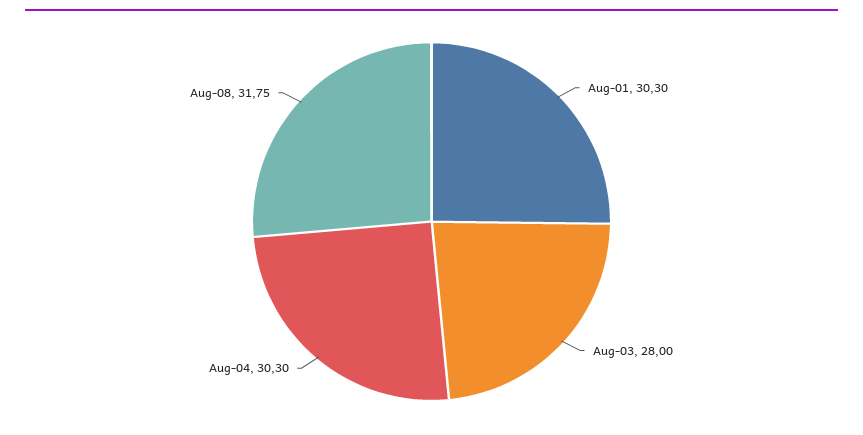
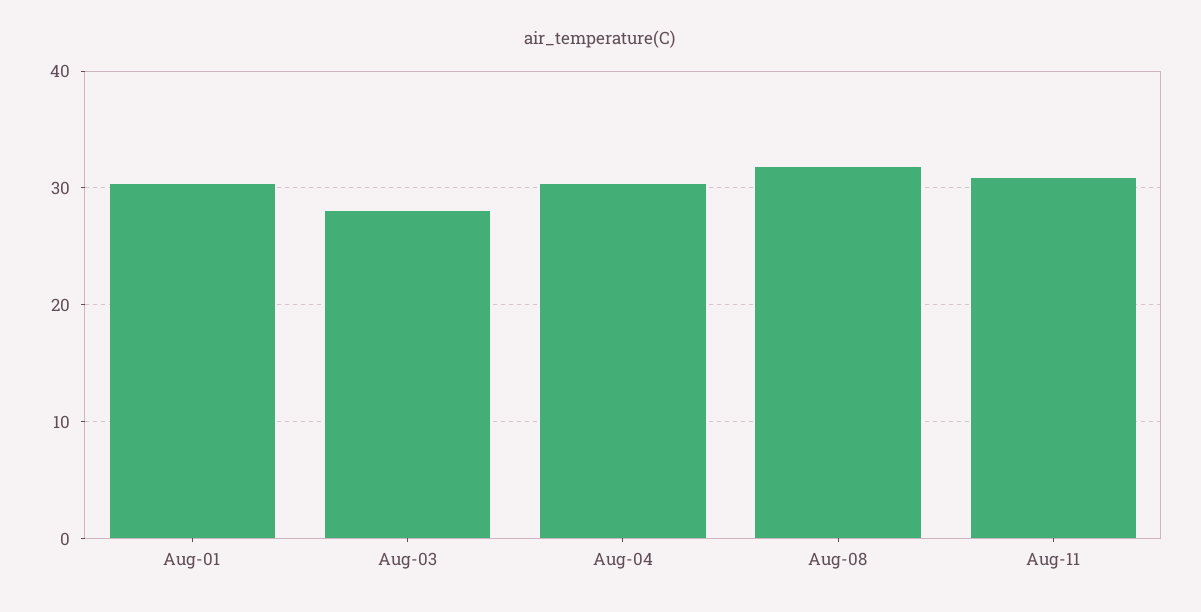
Aug-11: none -> 31

